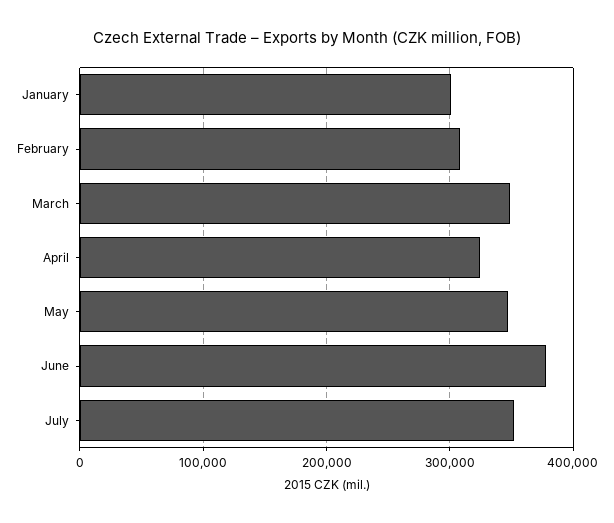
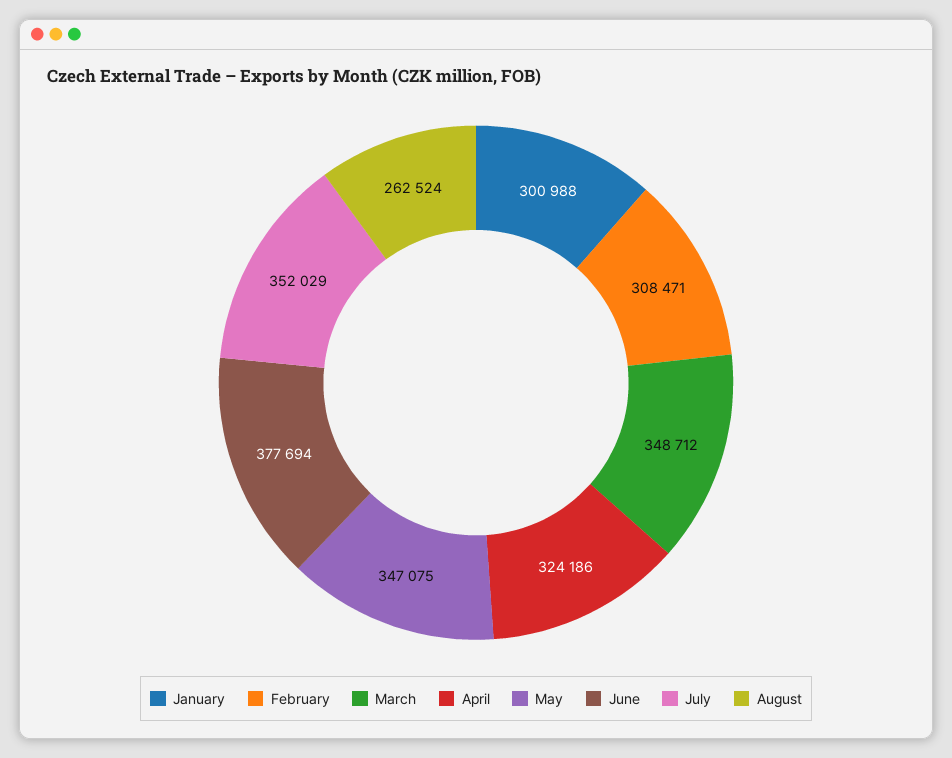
August: none -> 262524

